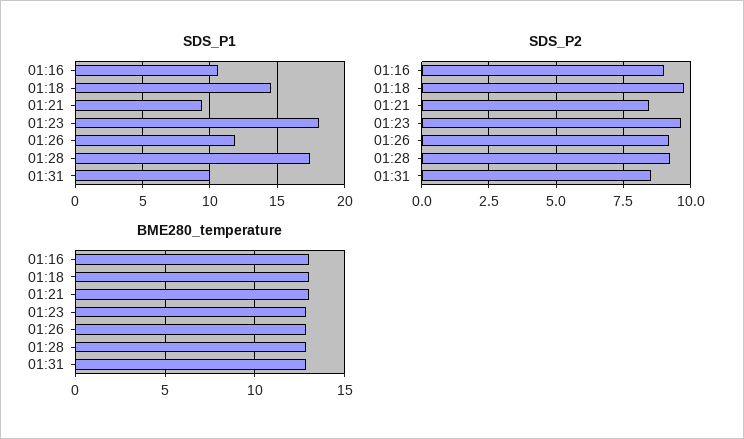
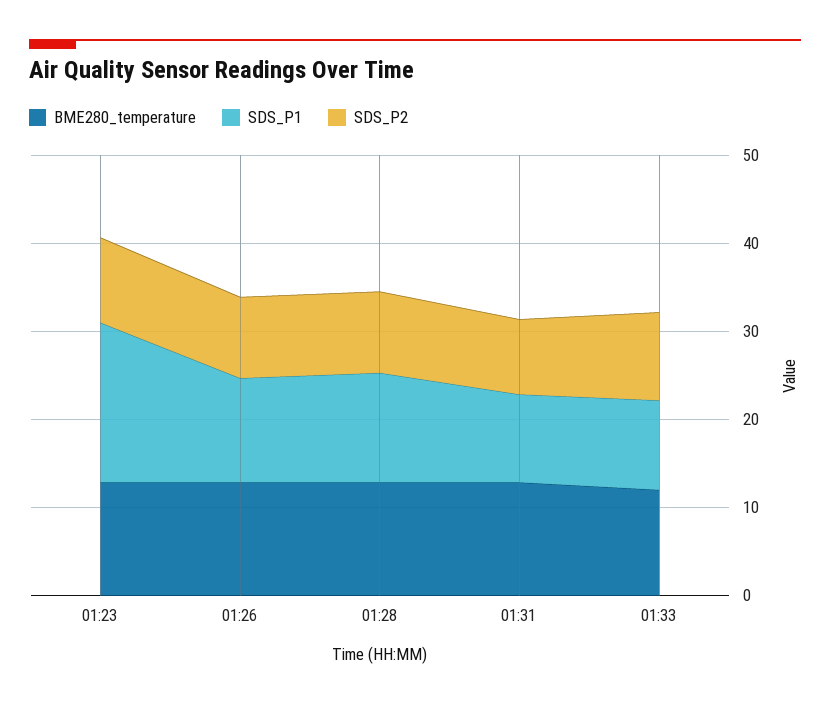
SDS_P1, 01:16: 10.5 -> none
SDS_P1, 01:18: 14.5 -> none
SDS_P1, 01:21: 9.5 -> none
SDS_P1, 01:28: 17.5 -> 12
SDS_P2, 01:16: 9 -> none
SDS_P2, 01:18: 9.75 -> none
SDS_P2, 01:21: 8.5 -> none
BME280_temperature, 01:16: 13 -> none
BME280_temperature, 01:18: 13 -> none
BME280_temperature, 01:21: 13 -> none
BME280_temperature, 01:33: none -> 12
SDS_P1, 01:33: none -> 10
SDS_P2, 01:33: none -> 10

